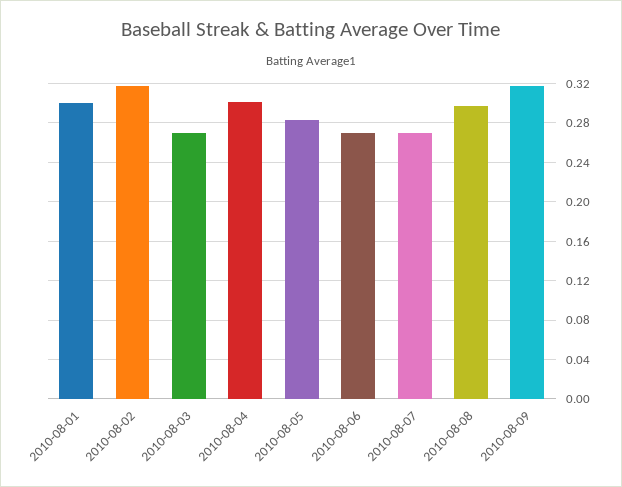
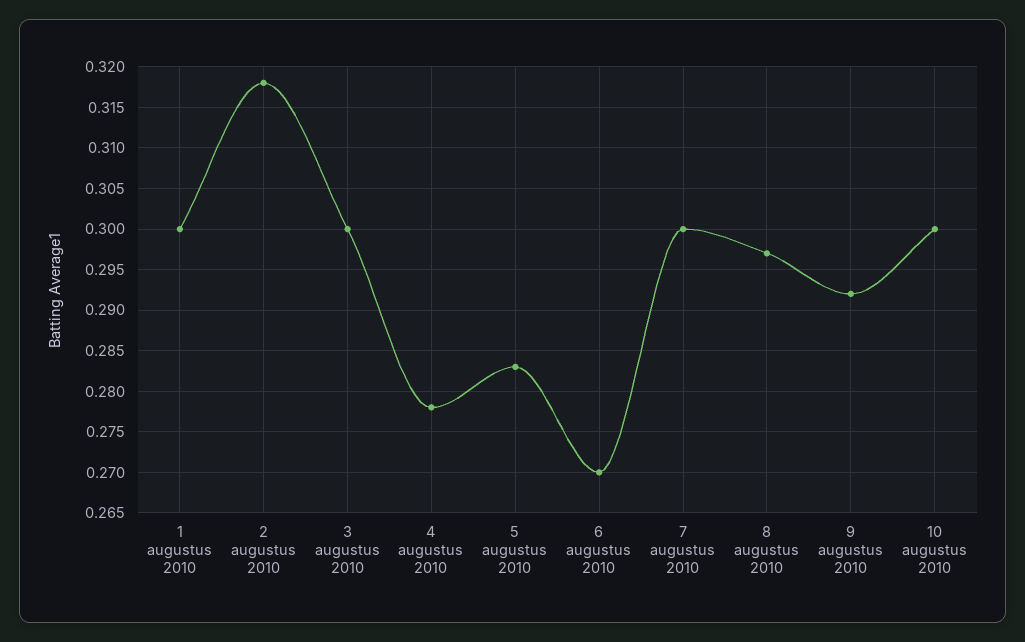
2010-08-03: 0.27 -> 0.3
2010-08-04: 0.3 -> 0.278
2010-08-07: 0.27 -> 0.3
2010-08-09: 0.32 -> 0.292
10 augustus 2010: none -> 0.3

